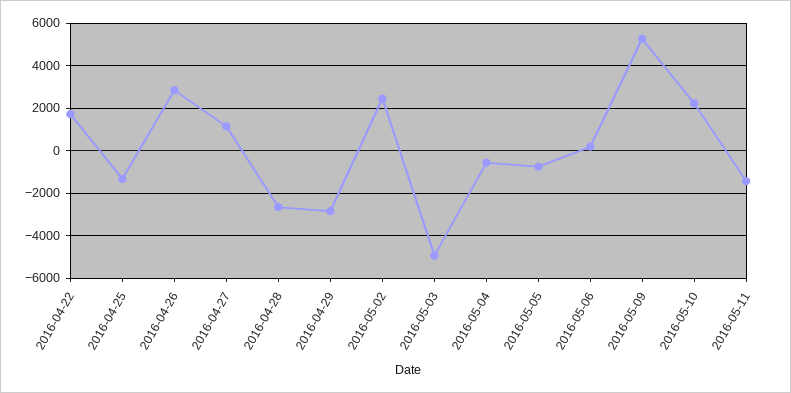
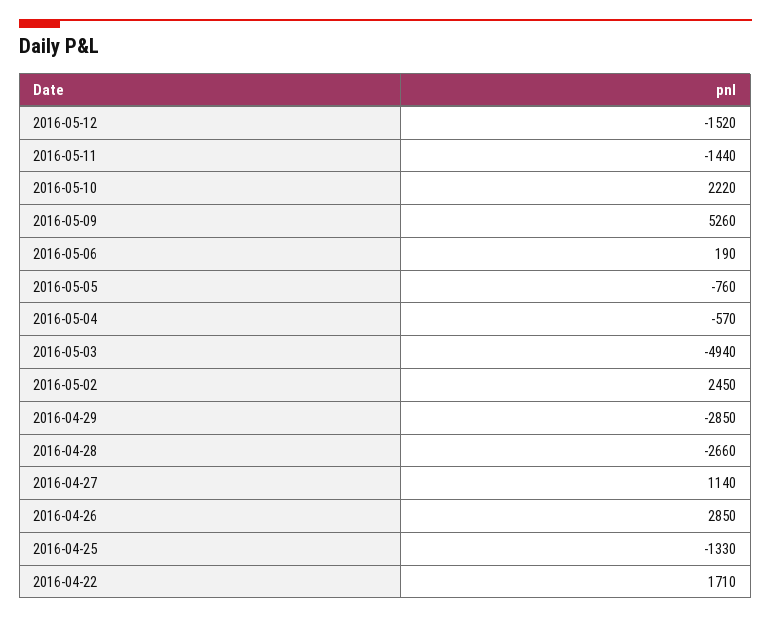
2016-05-12: none -> -1520

